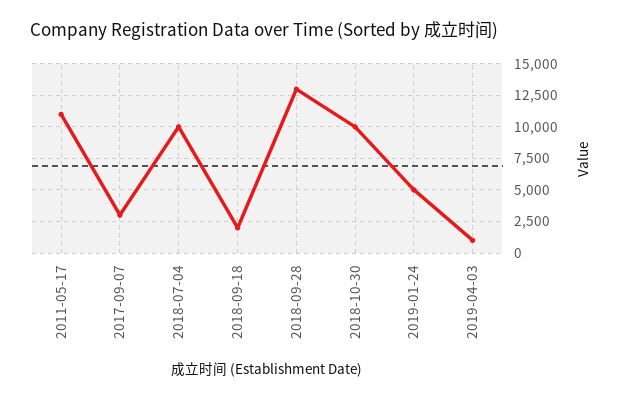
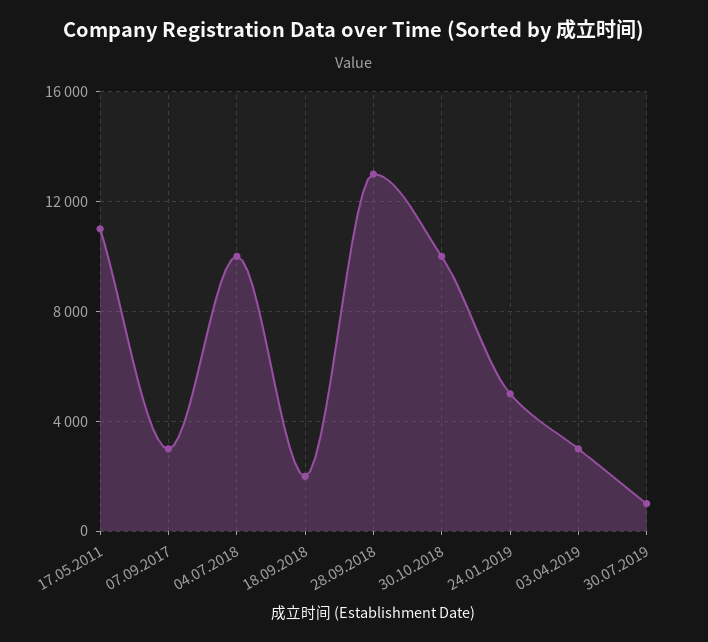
2019-04-03: 1000 -> 3000
30.07.2019: none -> 1000

